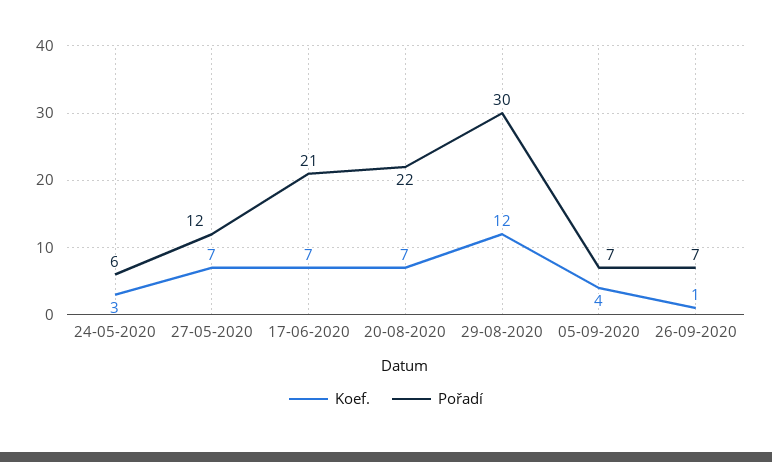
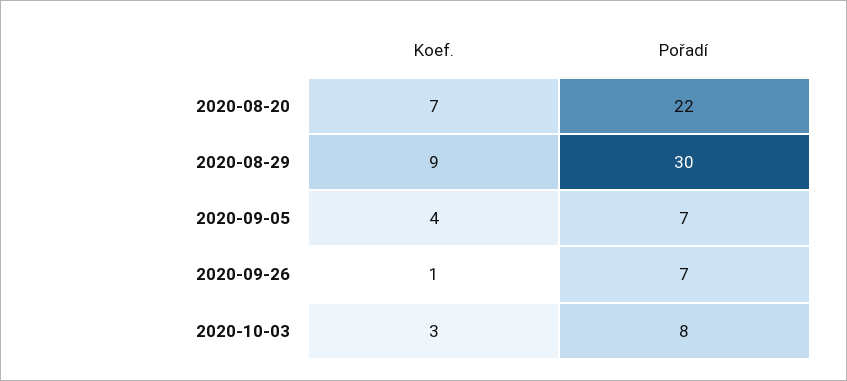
Koef., 24-05-2020: 3 -> none
Pořadí, 24-05-2020: 6 -> none
Koef., 27-05-2020: 7 -> none
Pořadí, 27-05-2020: 12 -> none
Koef., 17-06-2020: 7 -> none
Pořadí, 17-06-2020: 21 -> none
Koef., 29-08-2020: 12 -> 9
Koef., 2020-10-03: none -> 3
Pořadí, 2020-10-03: none -> 8

